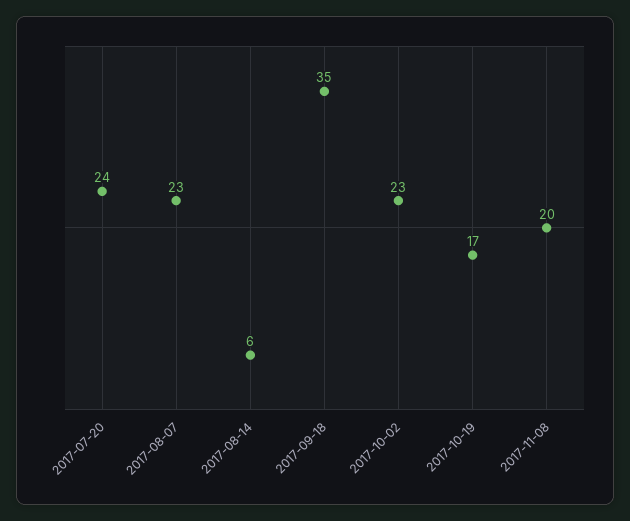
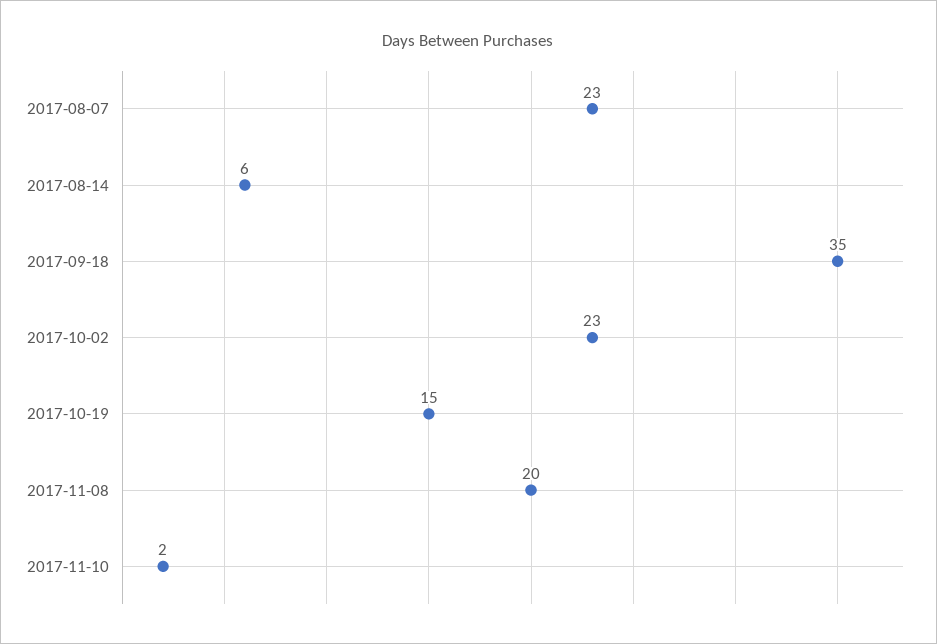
2017-07-20: 24 -> none
2017-10-19: 17 -> 15
2017-11-10: none -> 2

